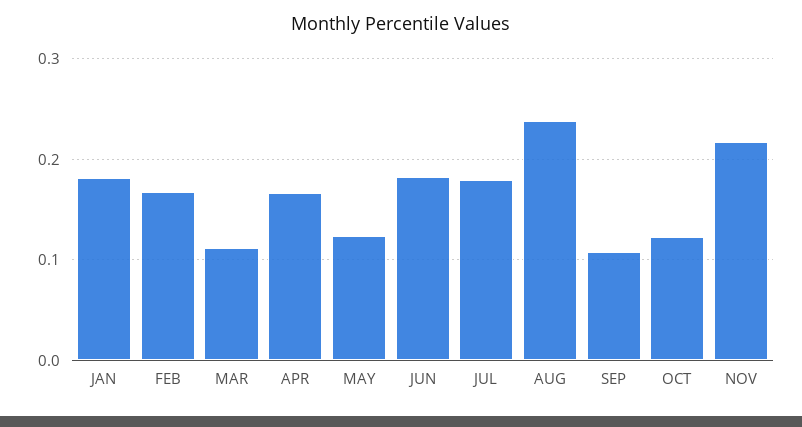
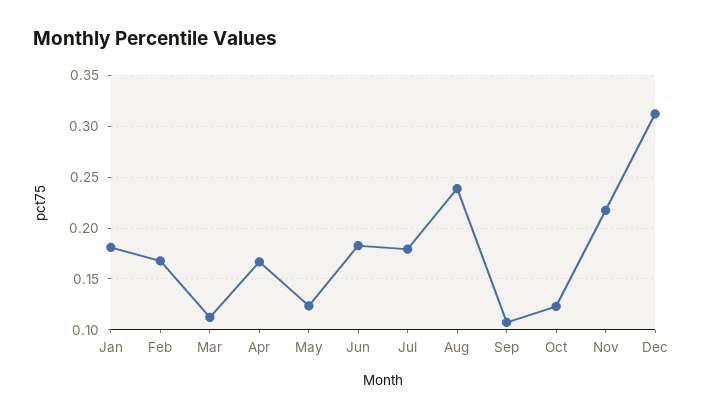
Dec: none -> 0.31

